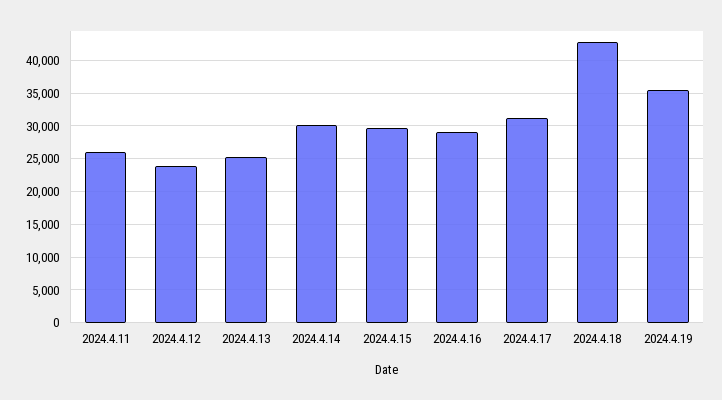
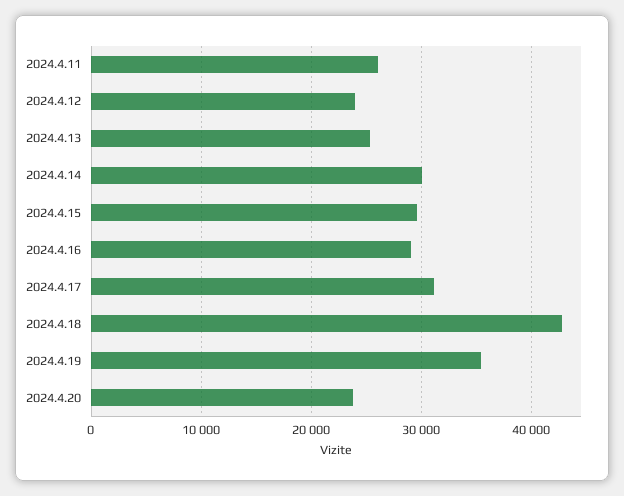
2024.4.20: none -> 24000

